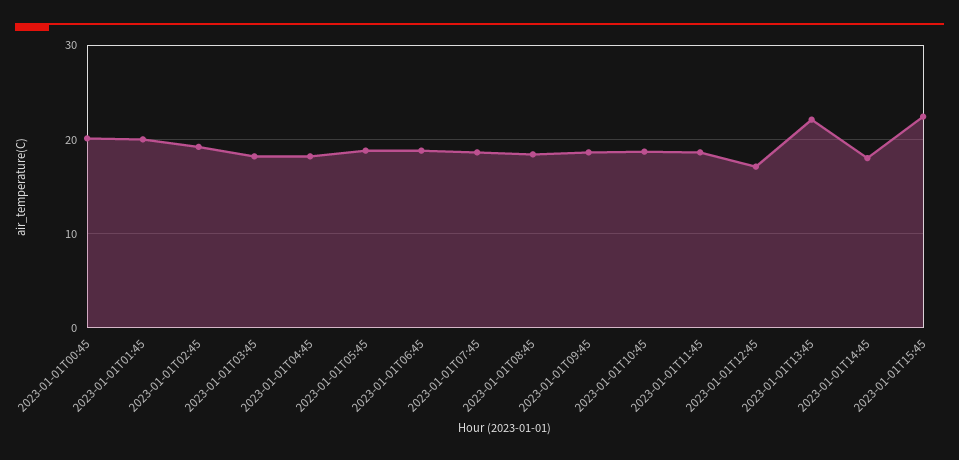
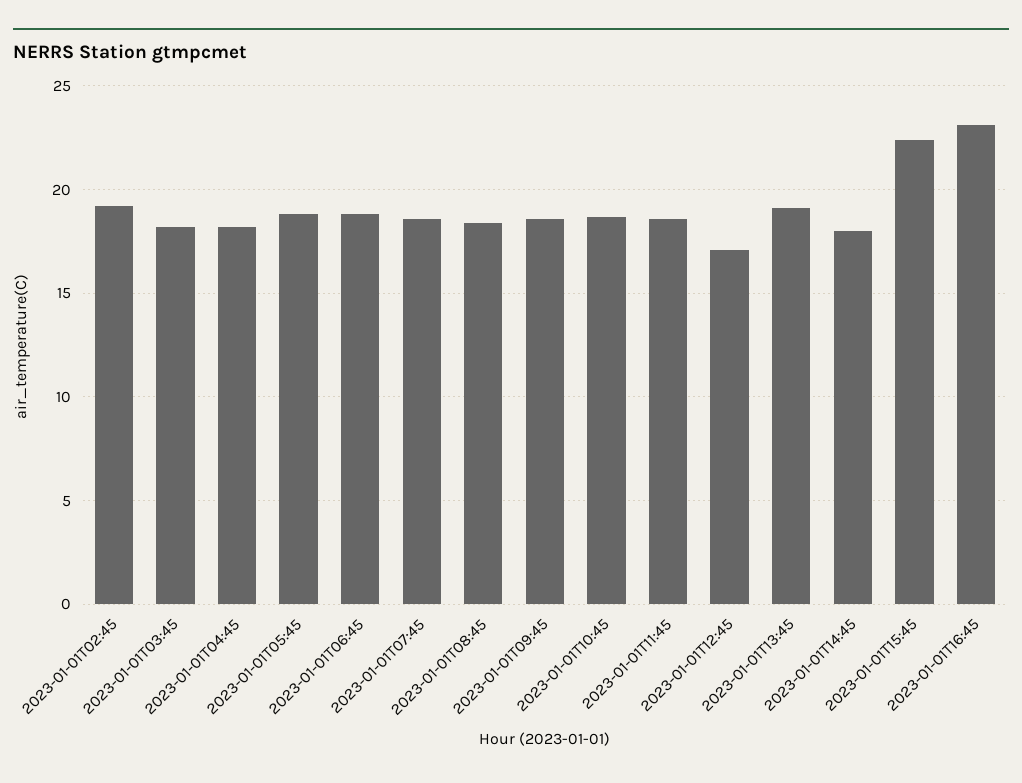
2023-01-01T00:45: 20 -> none
2023-01-01T01:45: 20 -> none
2023-01-01T13:45: 22 -> 19
2023-01-01T16:45: none -> 23

